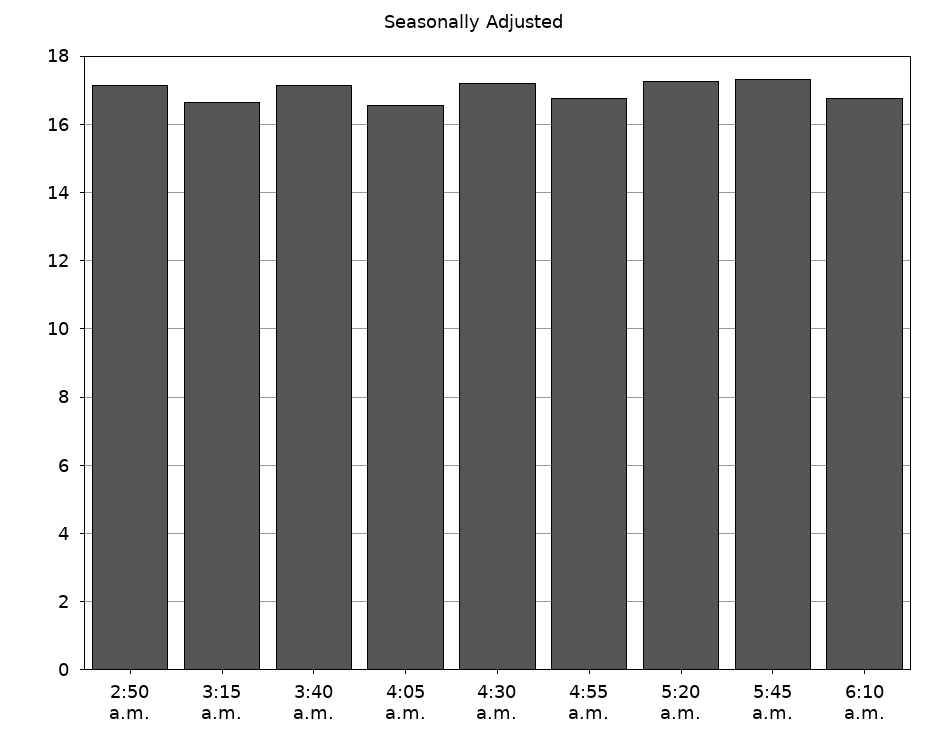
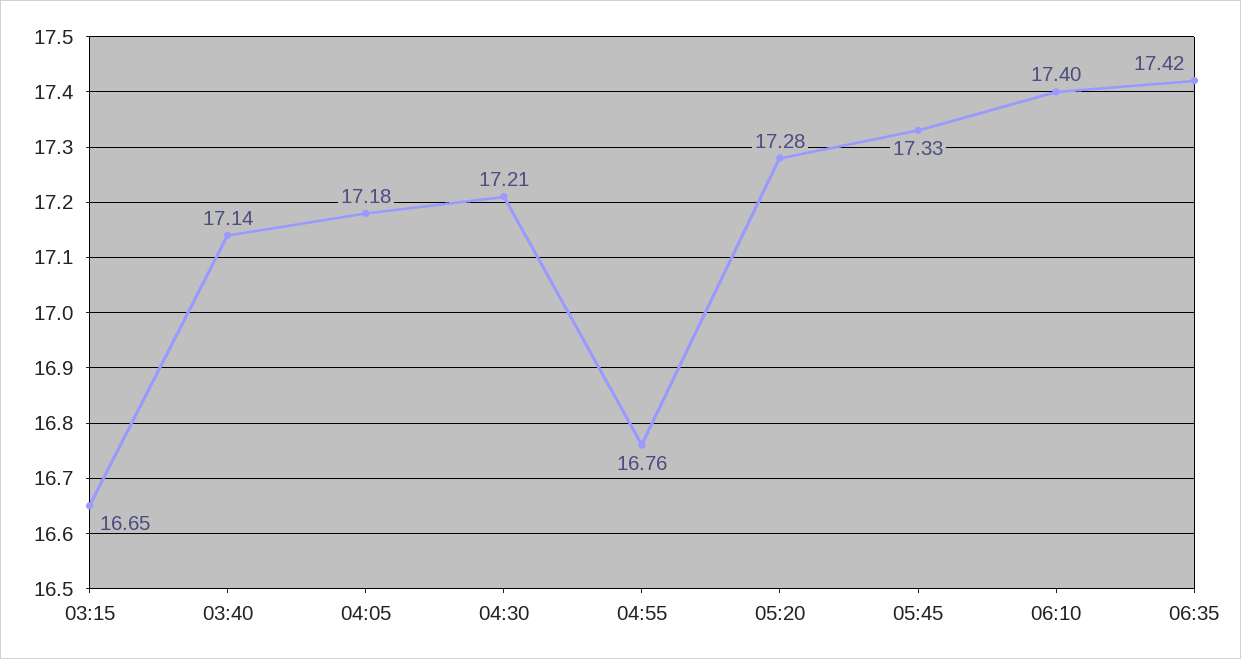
2:50 a.m.: 17.2 -> none
4:05 a.m.: 16.6 -> 17.18
6:10 a.m.: 16.8 -> 17.4
06:35: none -> 17.42

